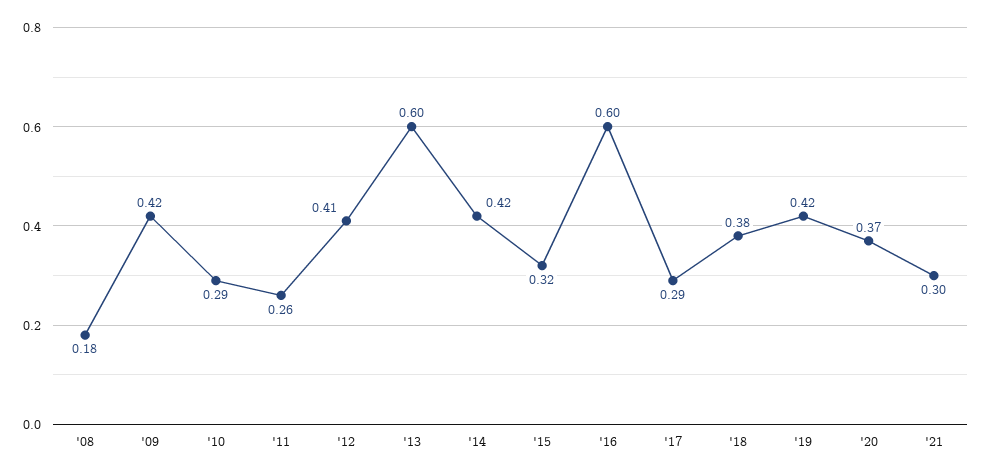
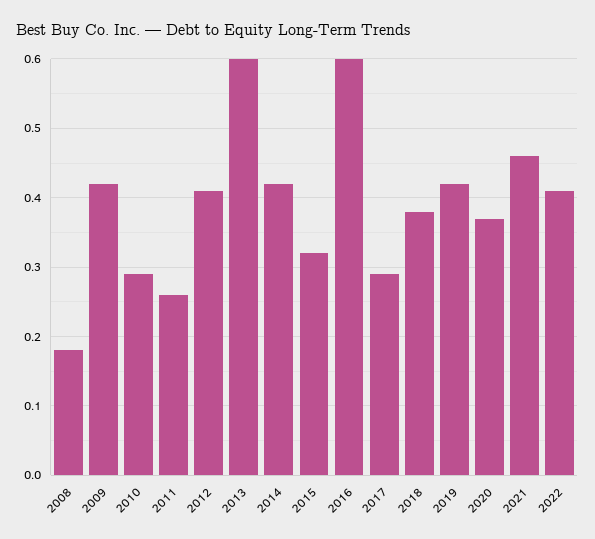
'21: 0.3 -> 0.46
2022: none -> 0.41

